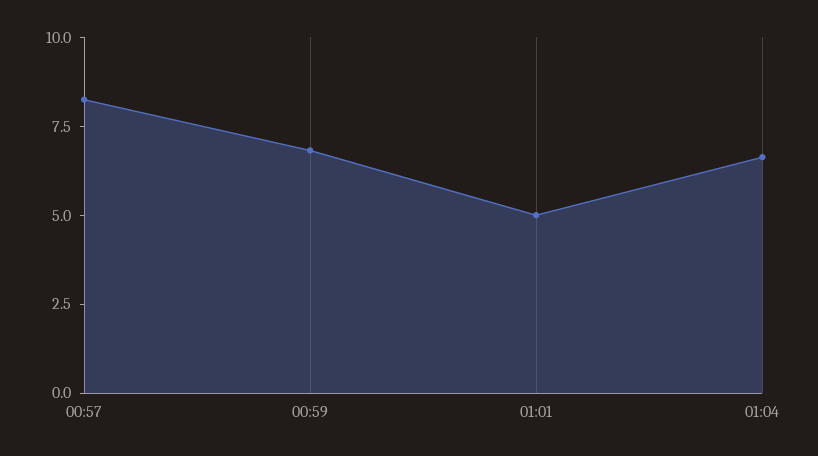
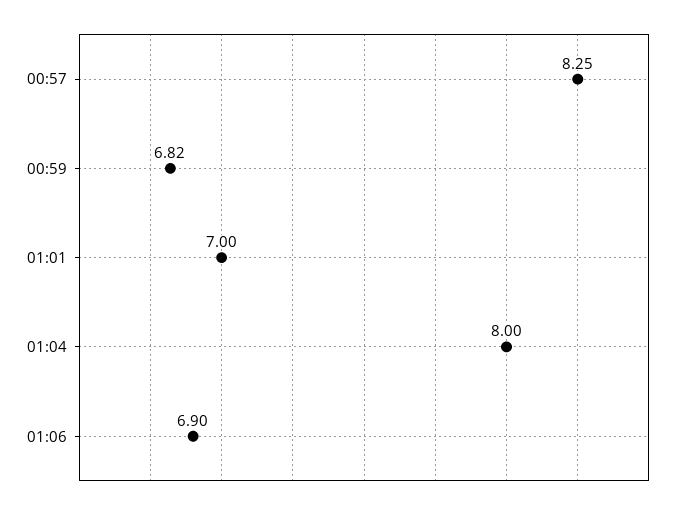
01:01: 5 -> 7
01:04: 6.5 -> 8
01:06: none -> 6.9

